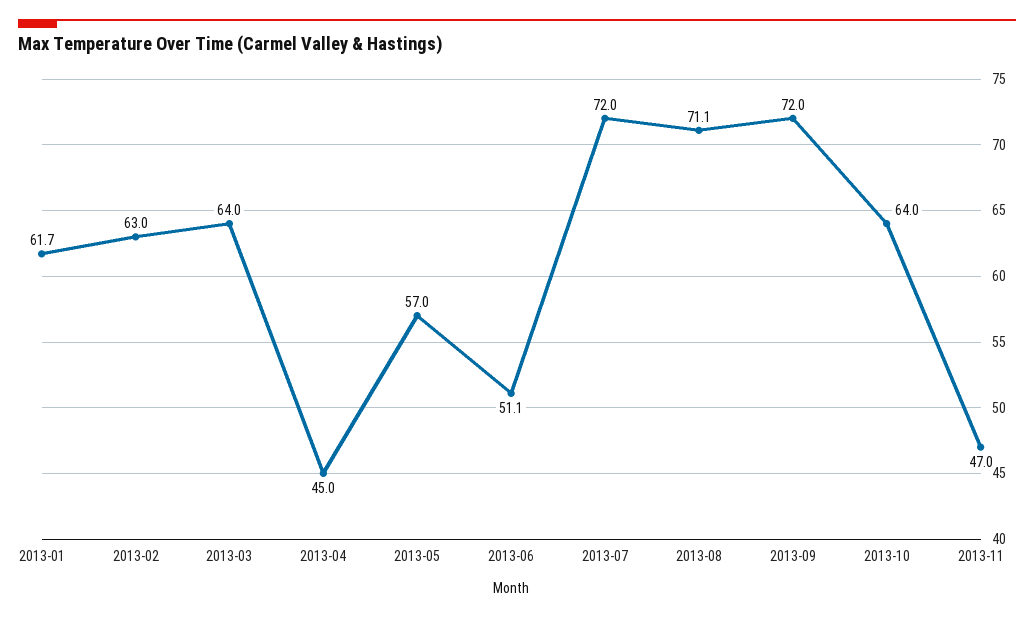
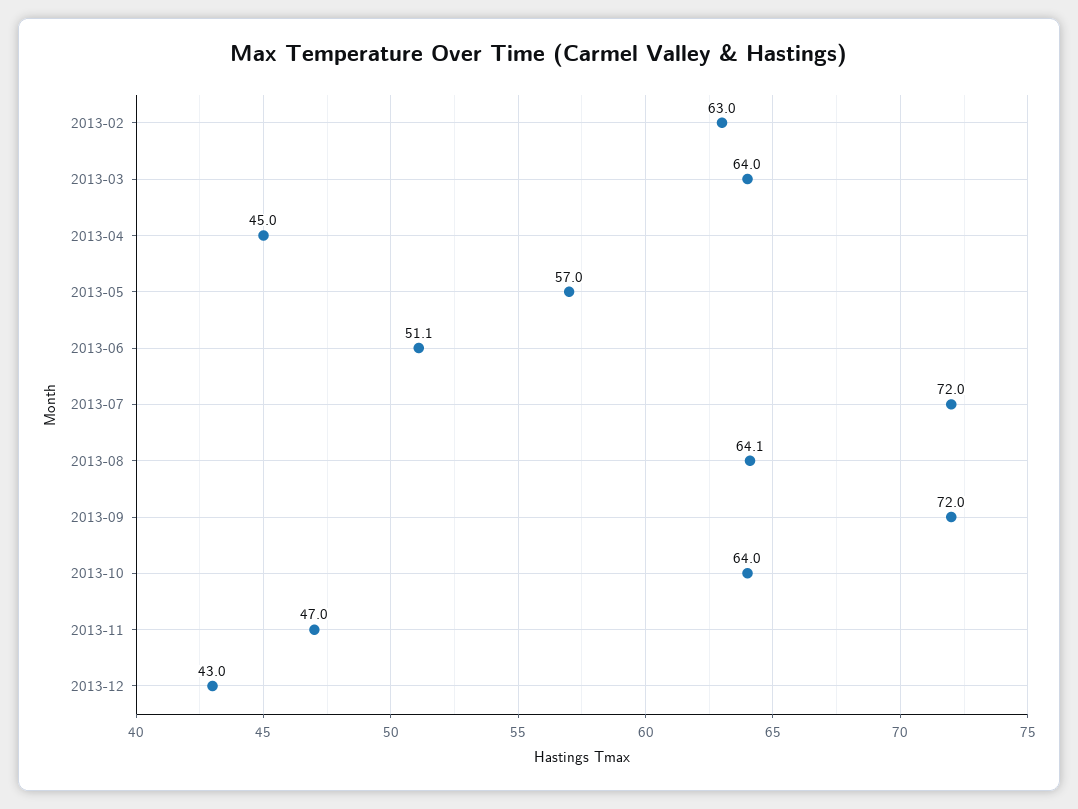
2013-01: 61.7 -> none
2013-08: 71.1 -> 64.1
2013-12: none -> 43

